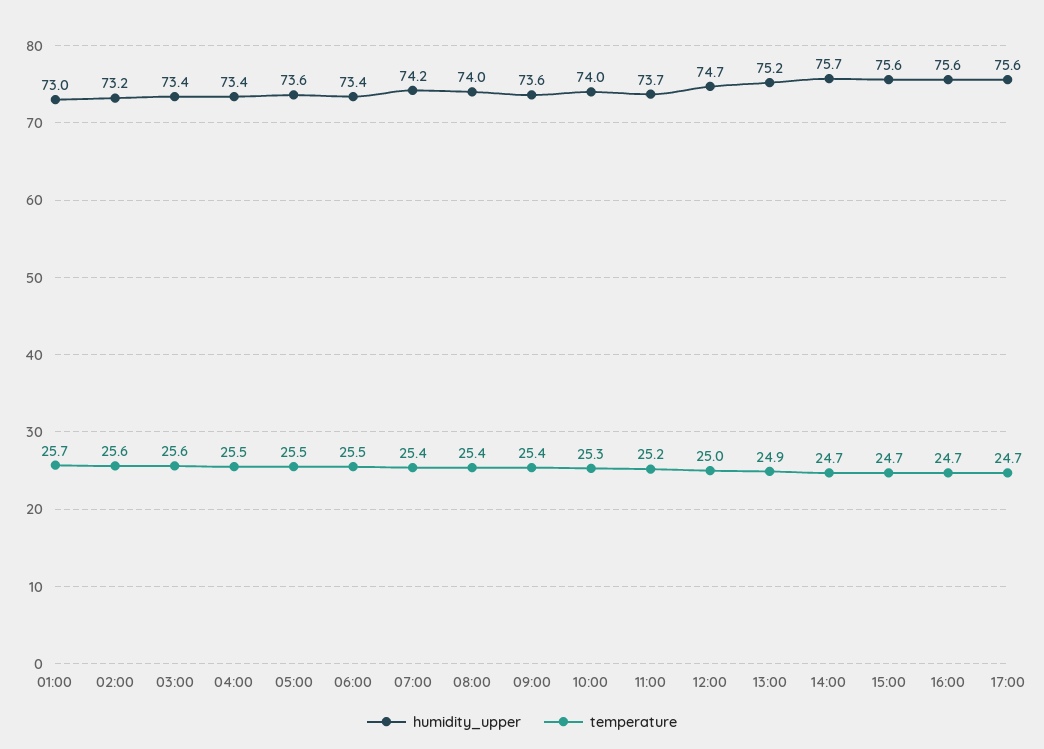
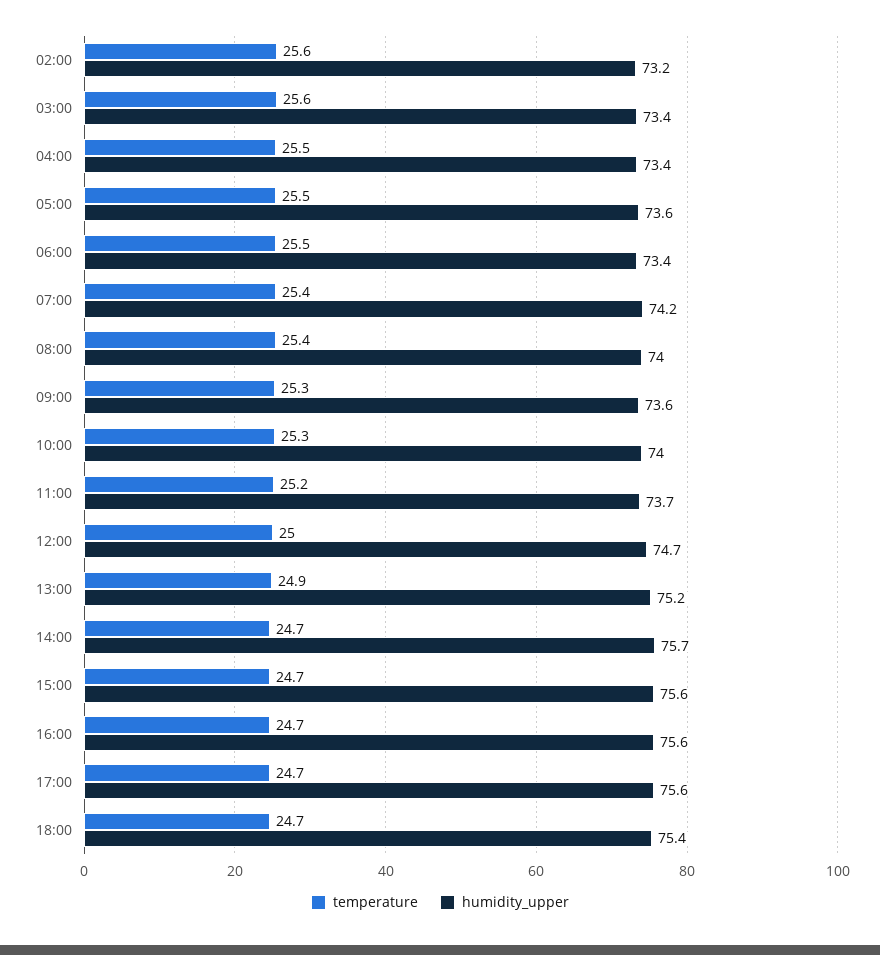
humidity_upper, 01:00: 73 -> none
temperature, 01:00: 25.7 -> none
temperature, 09:00: 25.4 -> 25.3
temperature, 18:00: none -> 24.7
humidity_upper, 18:00: none -> 75.4

